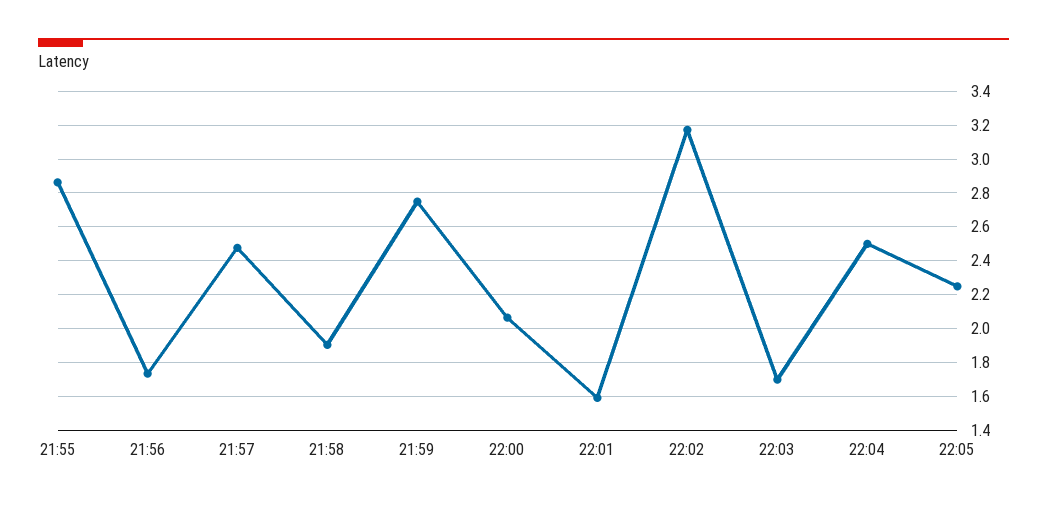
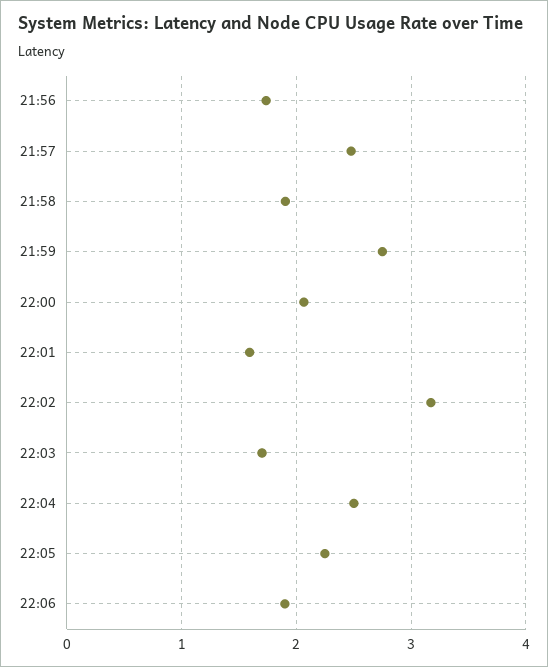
21:55: 2.85 -> none
22:06: none -> 1.9

